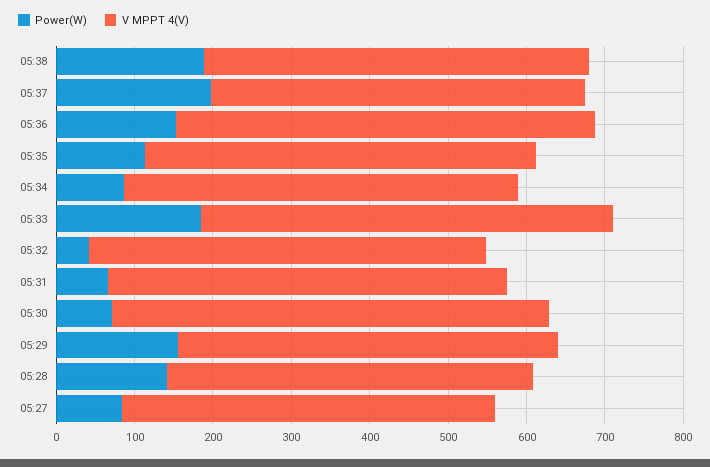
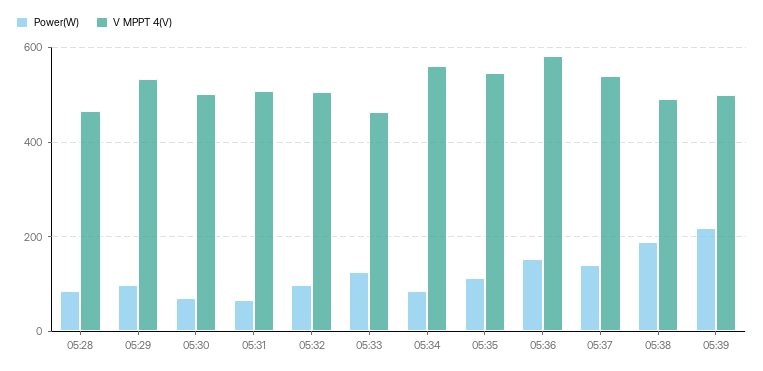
Power(W), 05:37: 200 -> 140
V MPPT 4(V), 05:37: 480 -> 540
V MPPT 4(V), 05:36: 540 -> 580
V MPPT 4(V), 05:35: 500 -> 540
V MPPT 4(V), 05:34: 500 -> 560
Power(W), 05:33: 180 -> 120
V MPPT 4(V), 05:33: 520 -> 460
Power(W), 05:32: 40 -> 100
V MPPT 4(V), 05:30: 560 -> 500
Power(W), 05:29: 160 -> 100
V MPPT 4(V), 05:29: 480 -> 540
Power(W), 05:28: 140 -> 80
Power(W), 05:27: 80 -> none
V MPPT 4(V), 05:27: 480 -> none
Power(W), 05:39: none -> 220
V MPPT 4(V), 05:39: none -> 500

